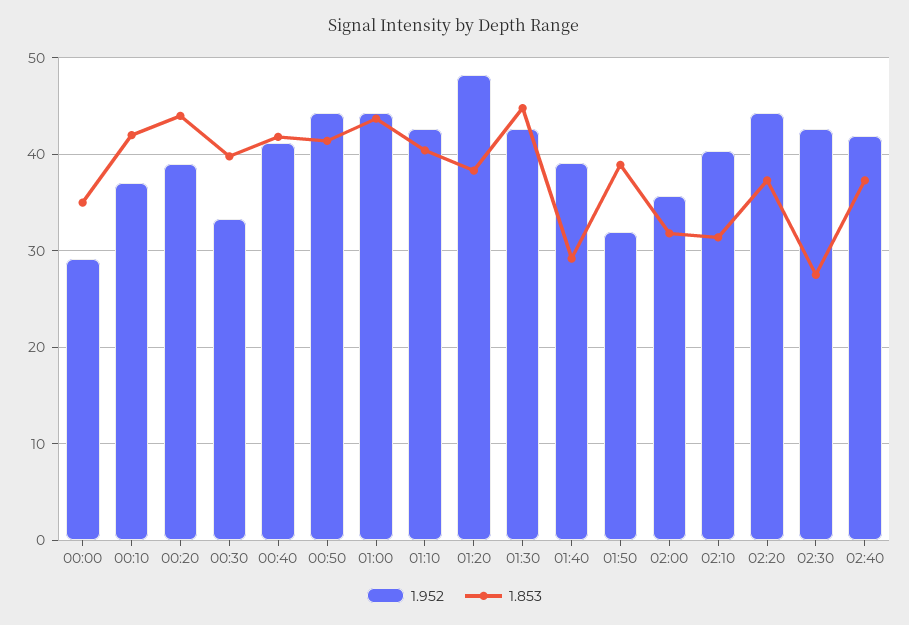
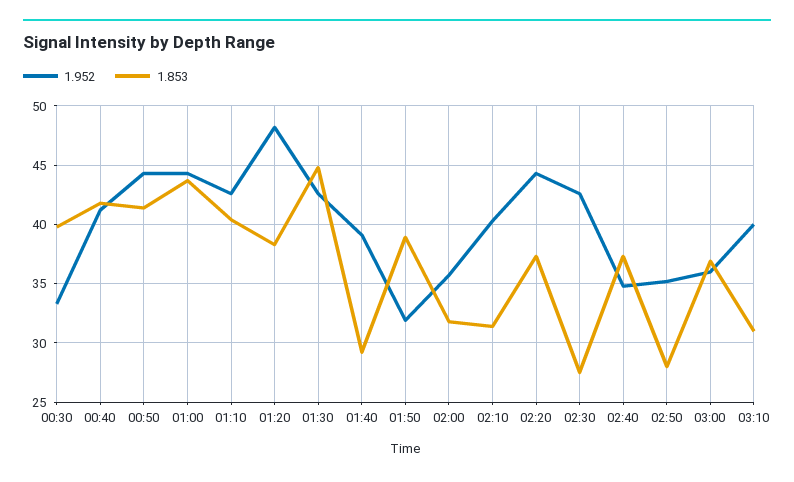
1.952, 00:00: 29 -> none
1.853, 00:00: 35 -> none
1.952, 00:10: 37 -> none
1.853, 00:10: 42 -> none
1.952, 00:20: 39 -> none
1.853, 00:20: 44 -> none
1.952, 02:40: 42 -> 35
1.952, 02:50: none -> 35
1.853, 02:50: none -> 28
1.952, 03:00: none -> 36
1.853, 03:00: none -> 37
1.952, 03:10: none -> 40
1.853, 03:10: none -> 31

